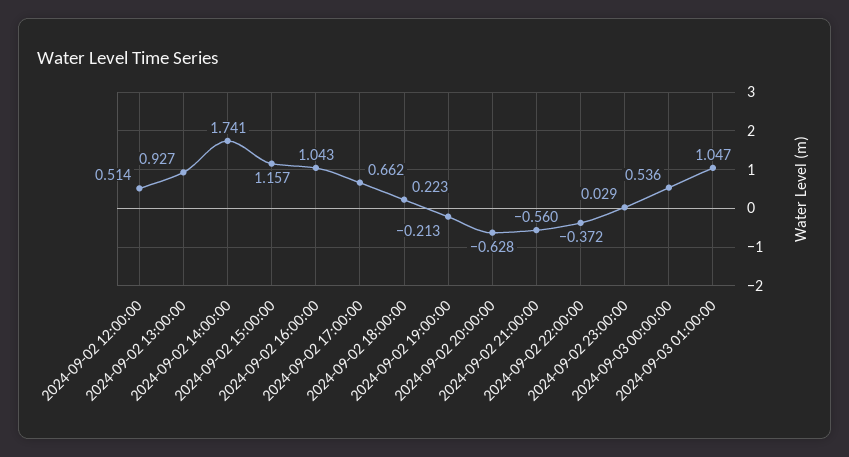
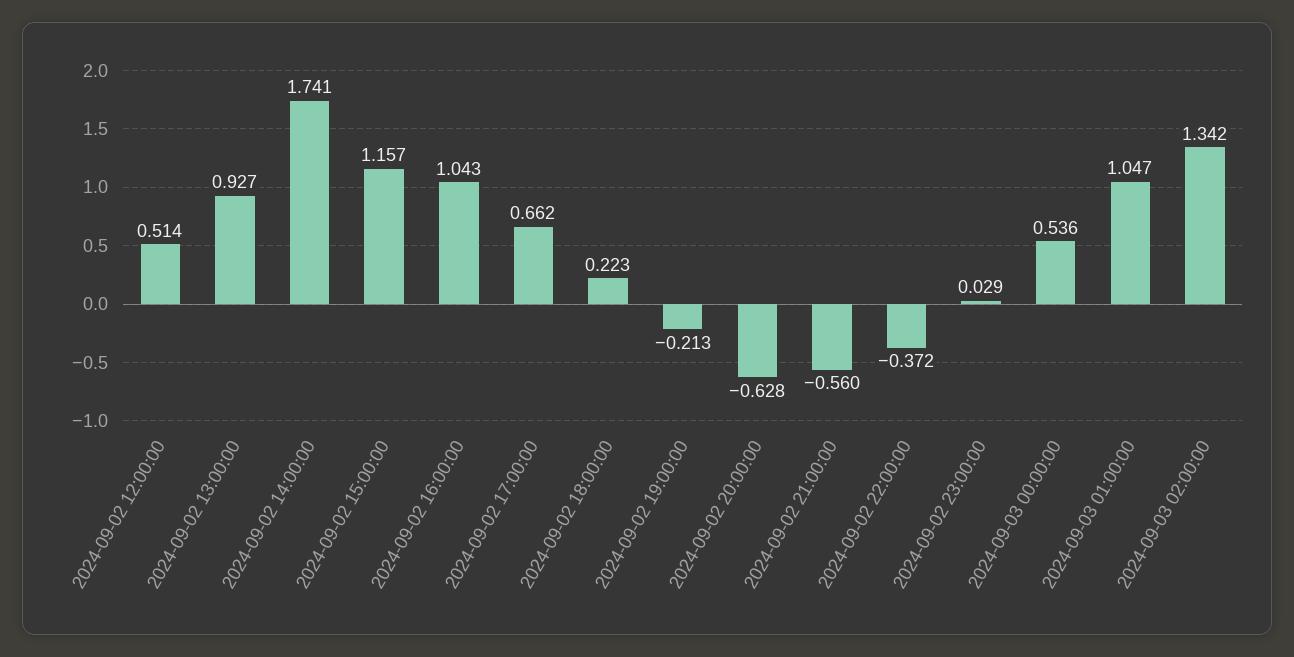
2024-09-03 02:00:00: none -> 1.342

